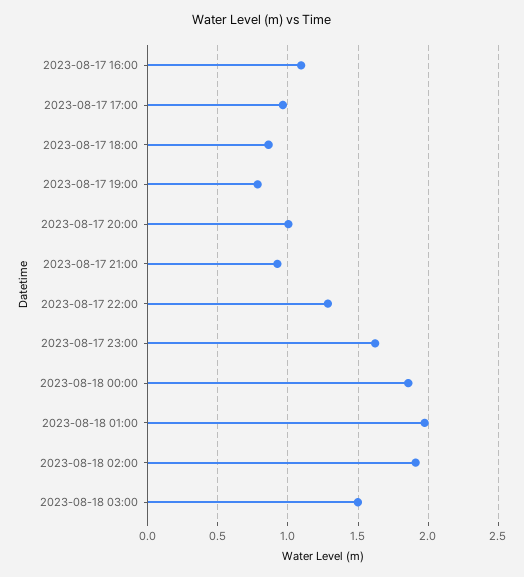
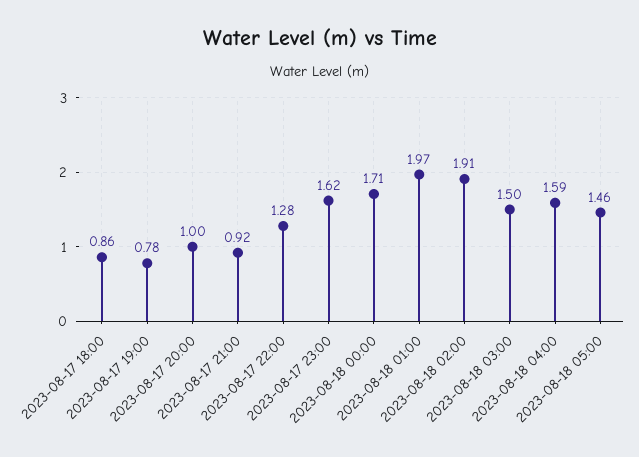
2023-08-17 16:00: 1.1 -> none
2023-08-17 17:00: 0.95 -> none
2023-08-18 00:00: 1.85 -> 1.71
2023-08-18 04:00: none -> 1.59
2023-08-18 05:00: none -> 1.46

